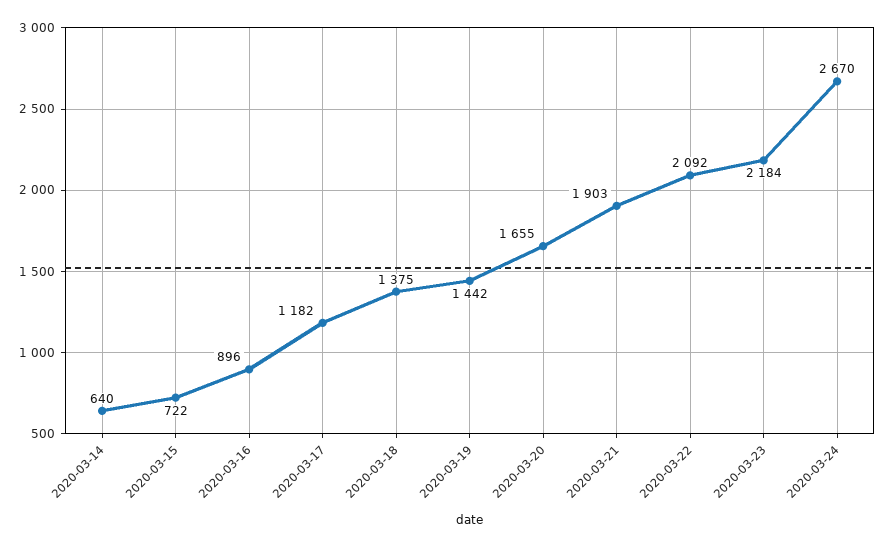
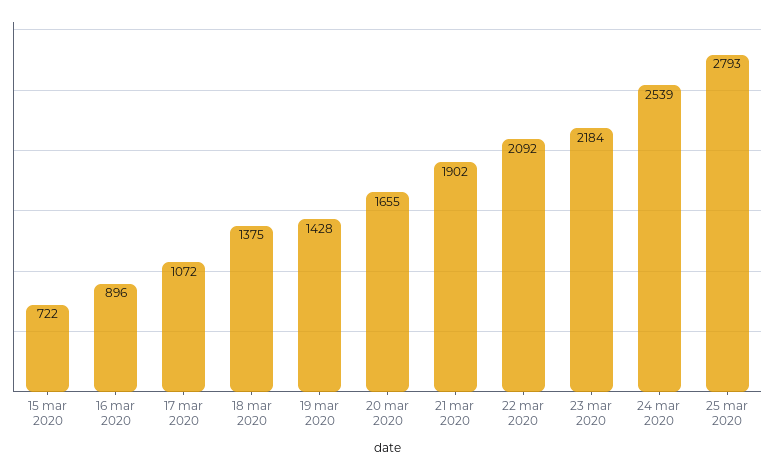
2020-03-14: 640 -> none
2020-03-17: 1182 -> 1072
2020-03-19: 1442 -> 1428
2020-03-21: 1903 -> 1902
2020-03-24: 2670 -> 2539
25 mar 2020: none -> 2793

